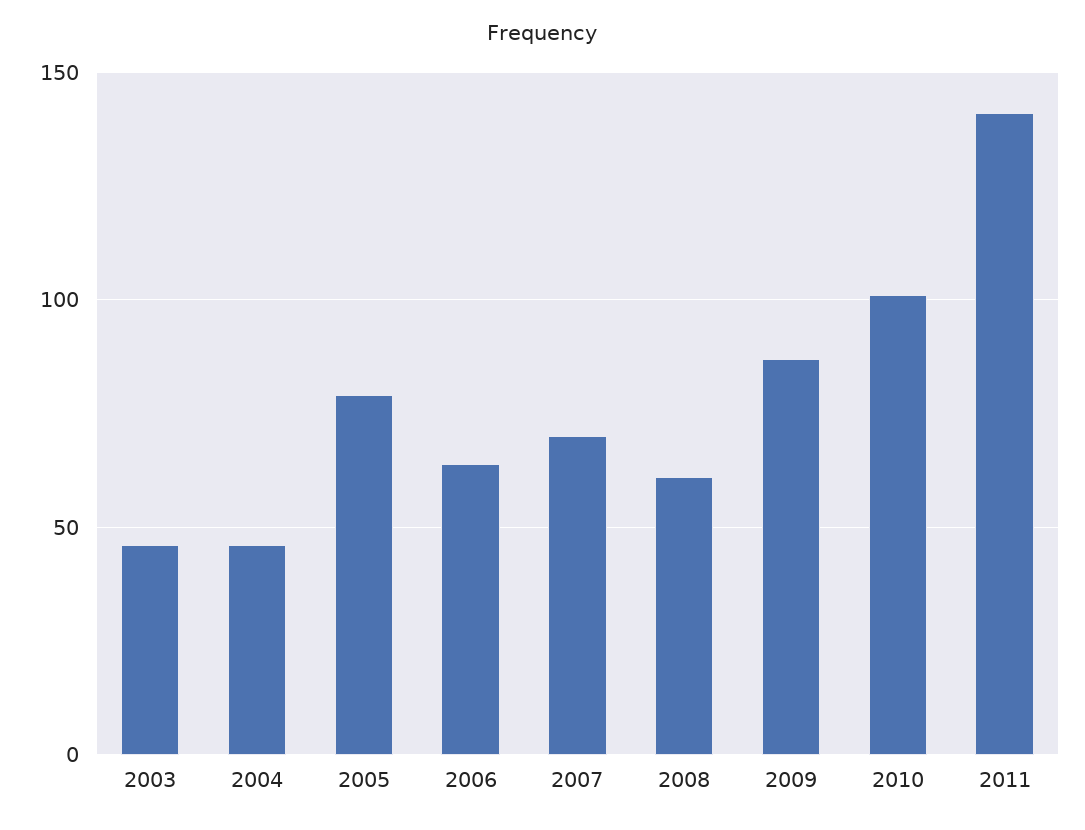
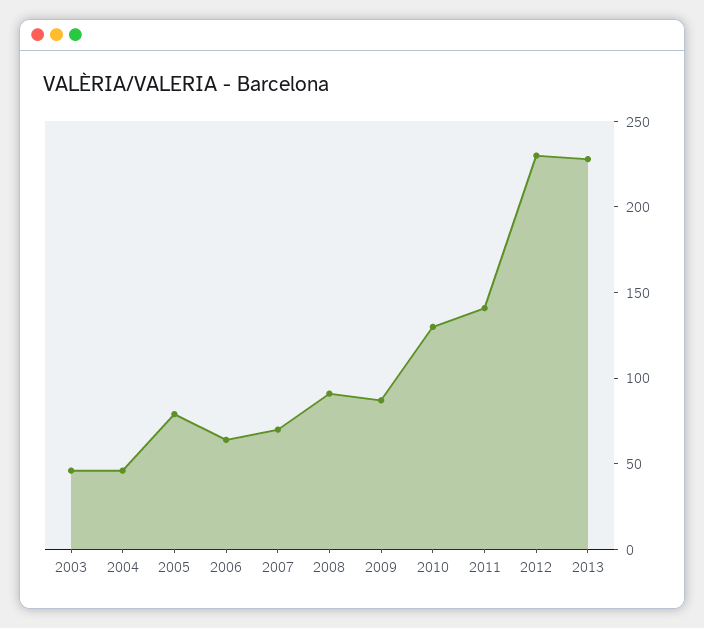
2008: 60 -> 90
2010: 100 -> 130
2012: none -> 230
2013: none -> 230

